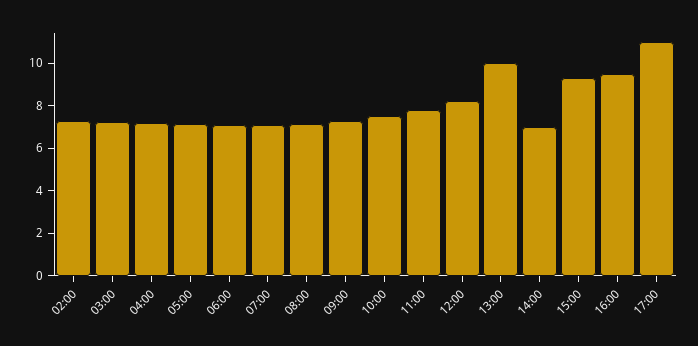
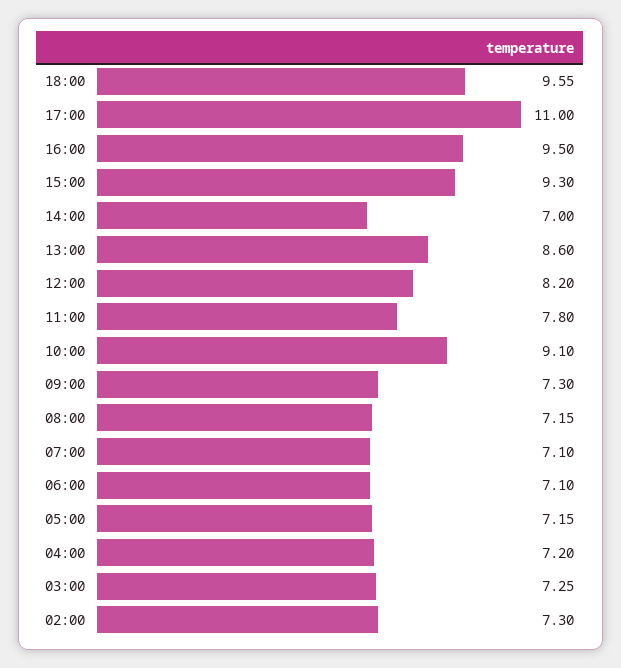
10:00: 7.5 -> 9.1
13:00: 10 -> 8.6
18:00: none -> 9.55

